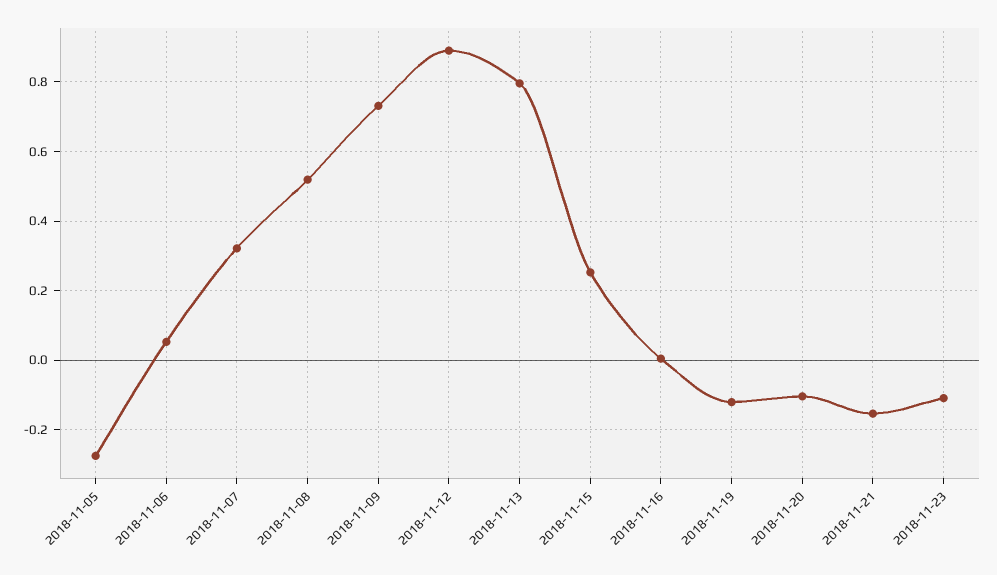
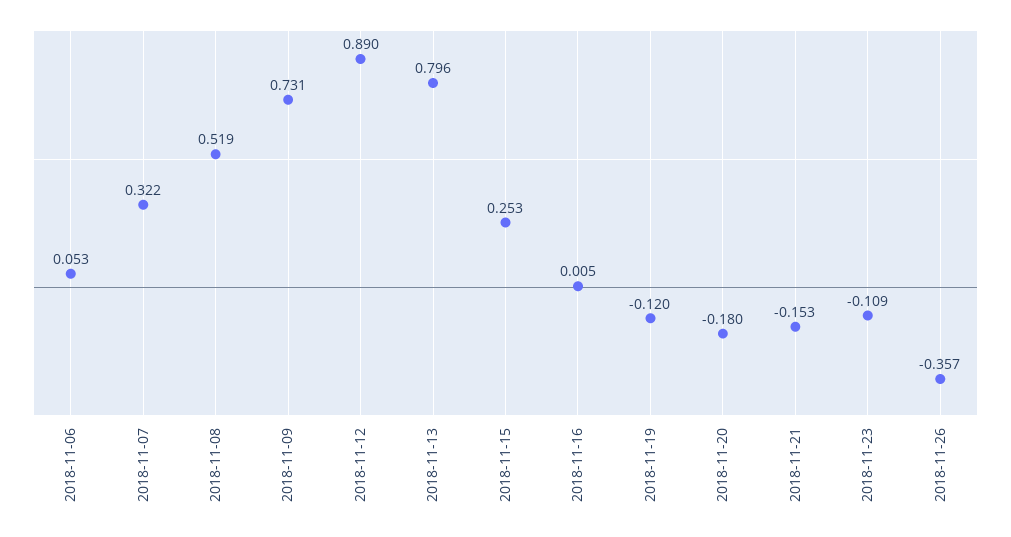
2018-11-05: -0.28 -> none
2018-11-20: -0.1 -> -0.18
2018-11-26: none -> -0.357

